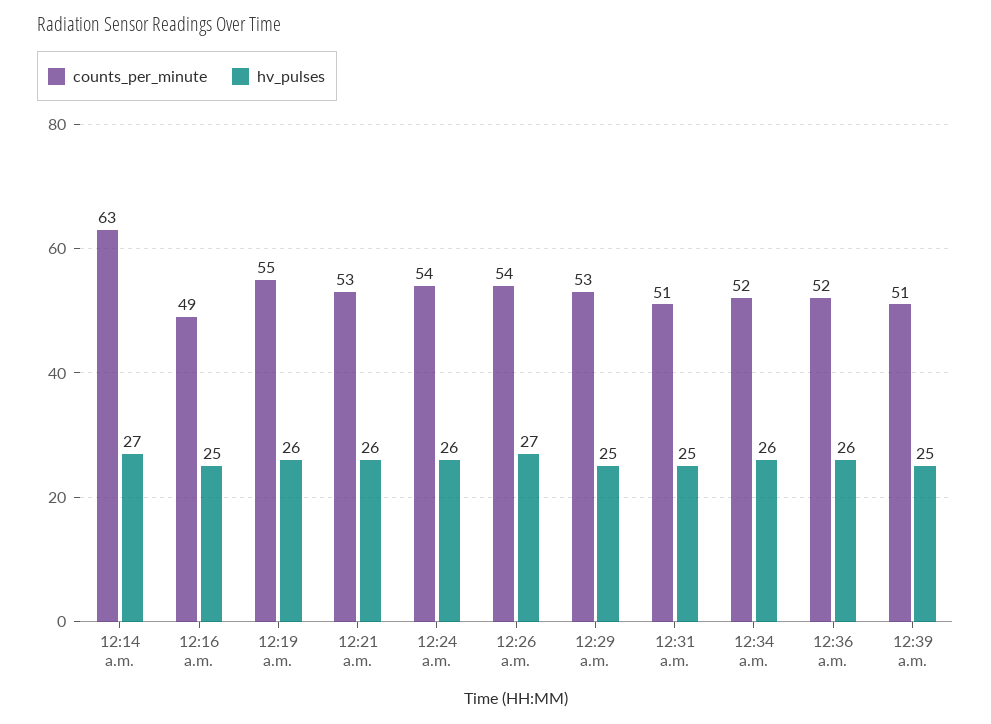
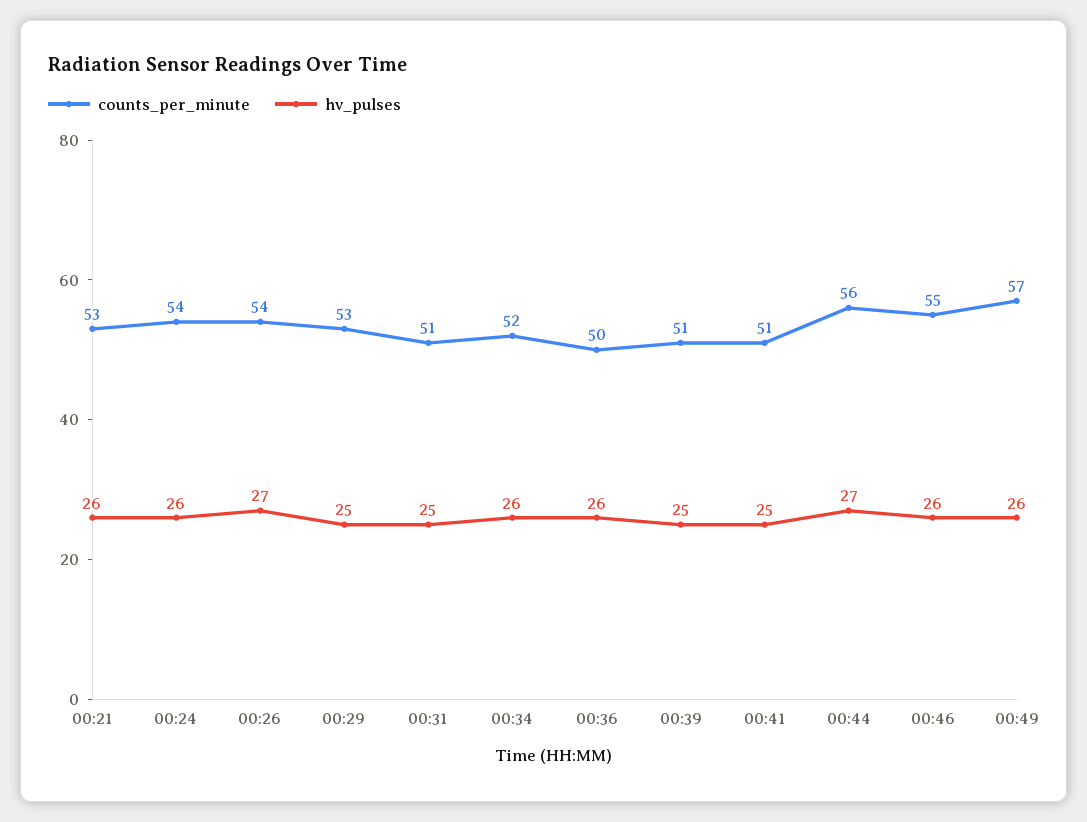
counts_per_minute, 12:14 a.m.: 63 -> none
hv_pulses, 12:14 a.m.: 27 -> none
counts_per_minute, 12:16 a.m.: 49 -> none
hv_pulses, 12:16 a.m.: 25 -> none
counts_per_minute, 12:19 a.m.: 55 -> none
hv_pulses, 12:19 a.m.: 26 -> none
counts_per_minute, 12:36 a.m.: 52 -> 50
counts_per_minute, 00:41: none -> 51
hv_pulses, 00:41: none -> 25
counts_per_minute, 00:44: none -> 56
hv_pulses, 00:44: none -> 27
counts_per_minute, 00:46: none -> 55
hv_pulses, 00:46: none -> 26
counts_per_minute, 00:49: none -> 57
hv_pulses, 00:49: none -> 26

